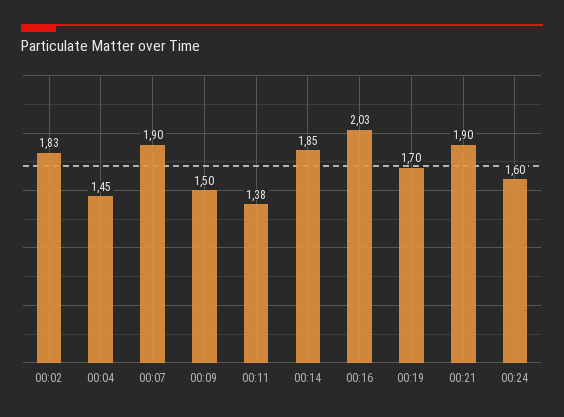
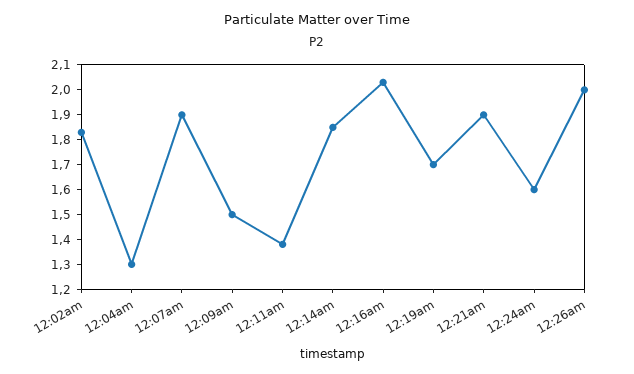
00:04: 1.45 -> 1.3
12:26am: none -> 2

